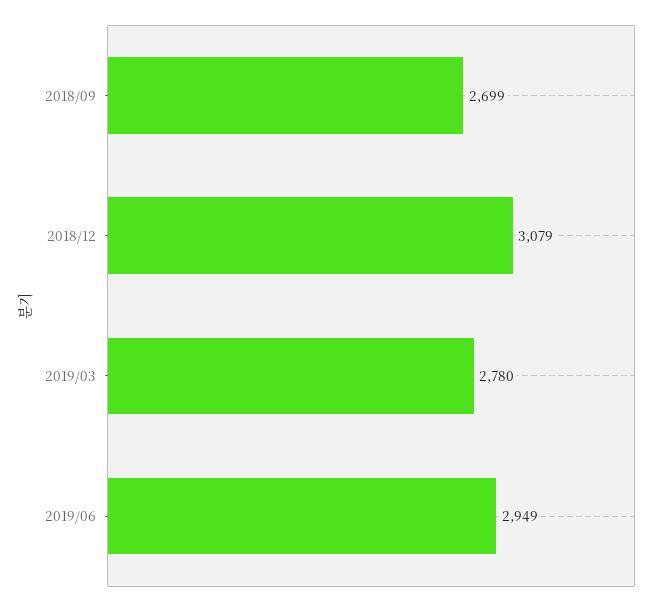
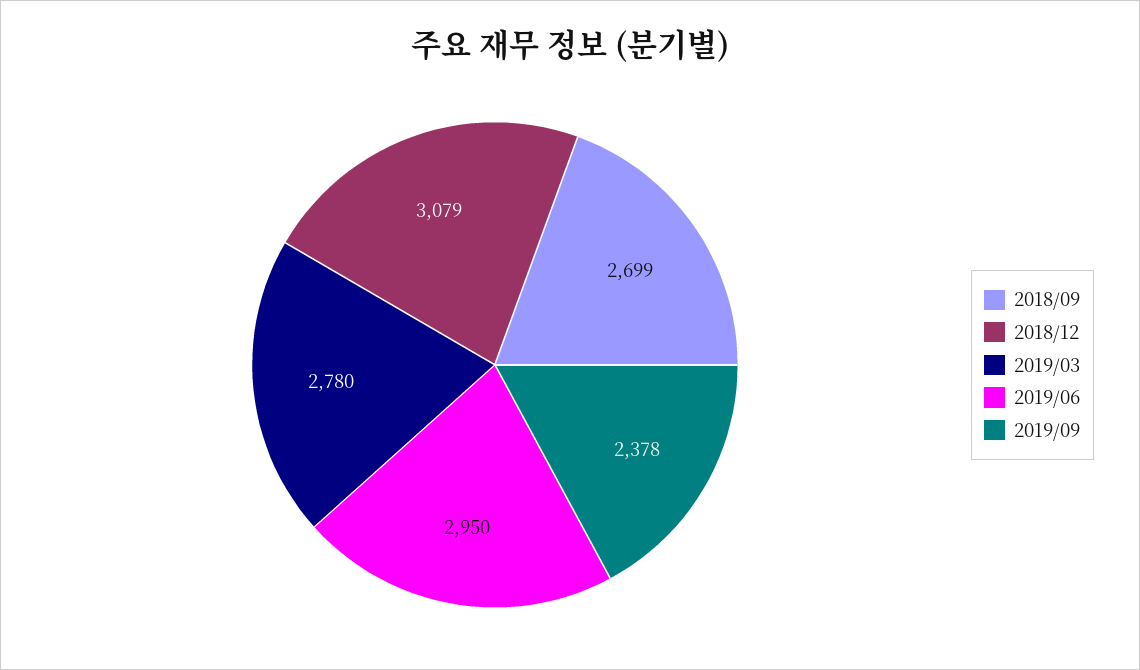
2019/06: 2949 -> 2950
2019/09: none -> 2378

